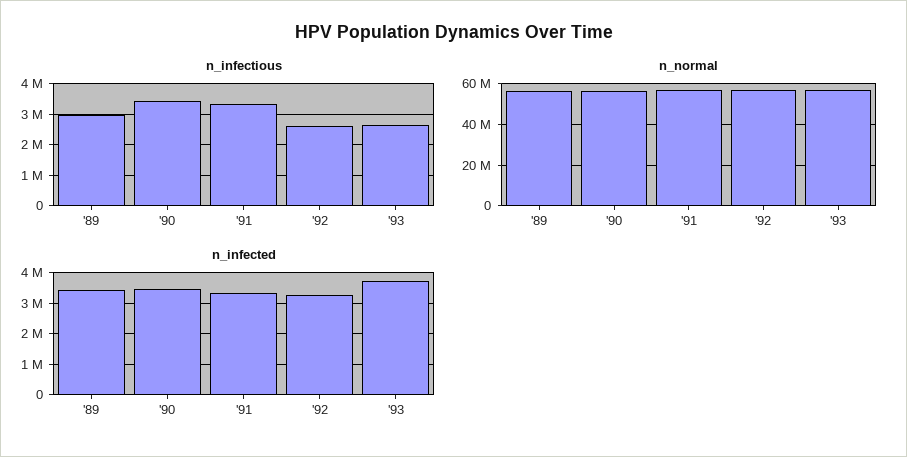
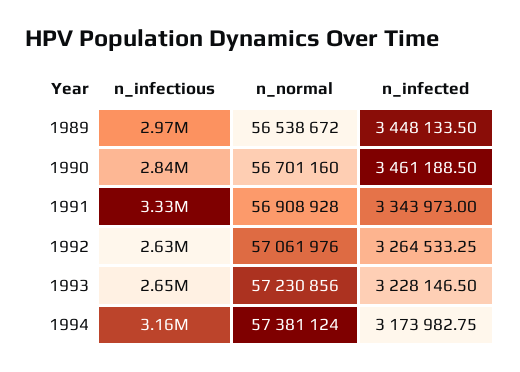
n_infectious, '90: 3400000 -> 2840000
n_infected, '93: 3800000 -> 3228146.5
n_infectious, 1994: none -> 3160000
n_normal, 1994: none -> 57381124
n_infected, 1994: none -> 3173982.75

